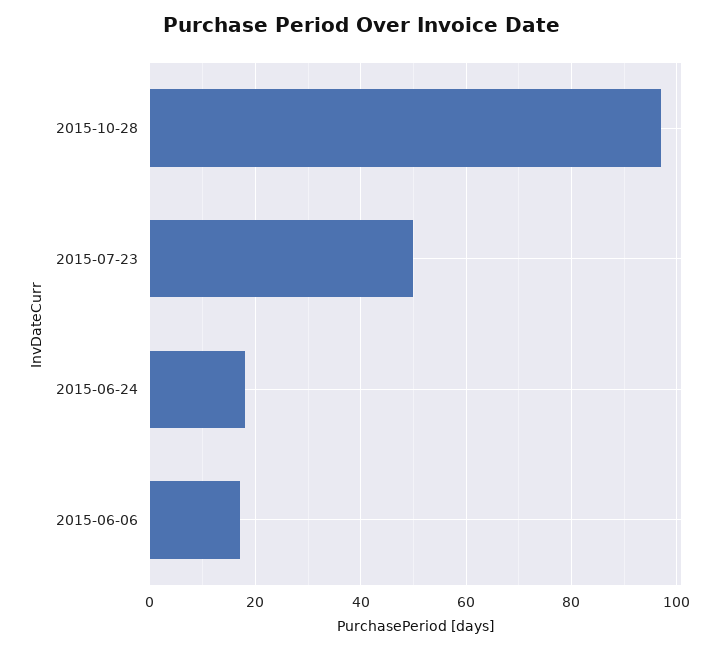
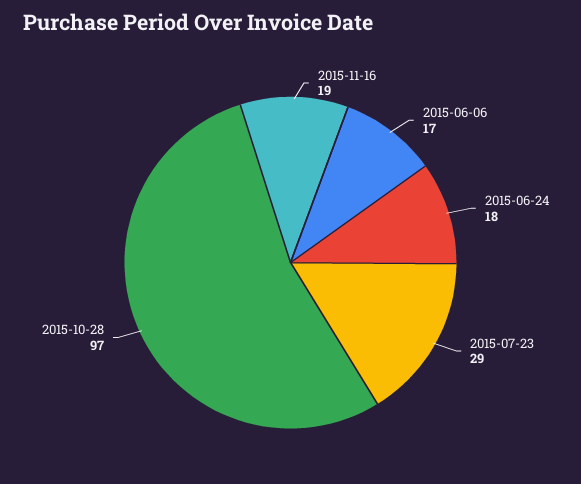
2015-07-23: 50 -> 29
2015-11-16: none -> 19

